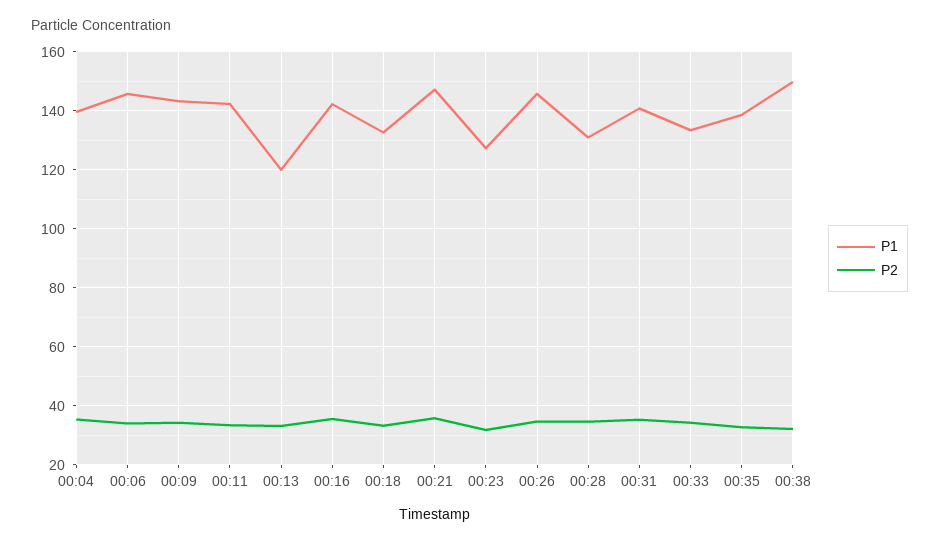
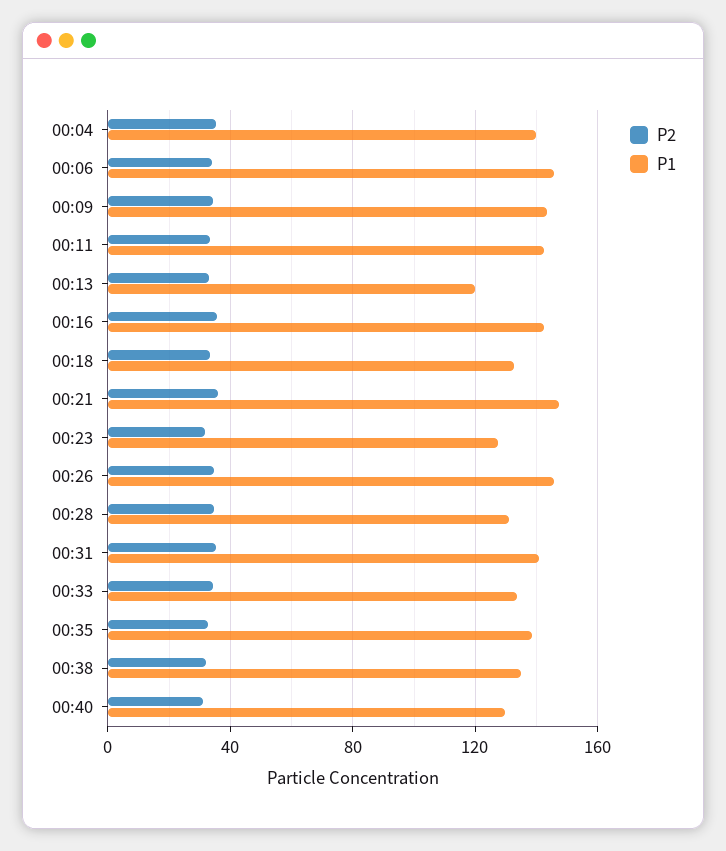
P1, 00:38: 150 -> 135
P2, 00:40: none -> 30
P1, 00:40: none -> 130

